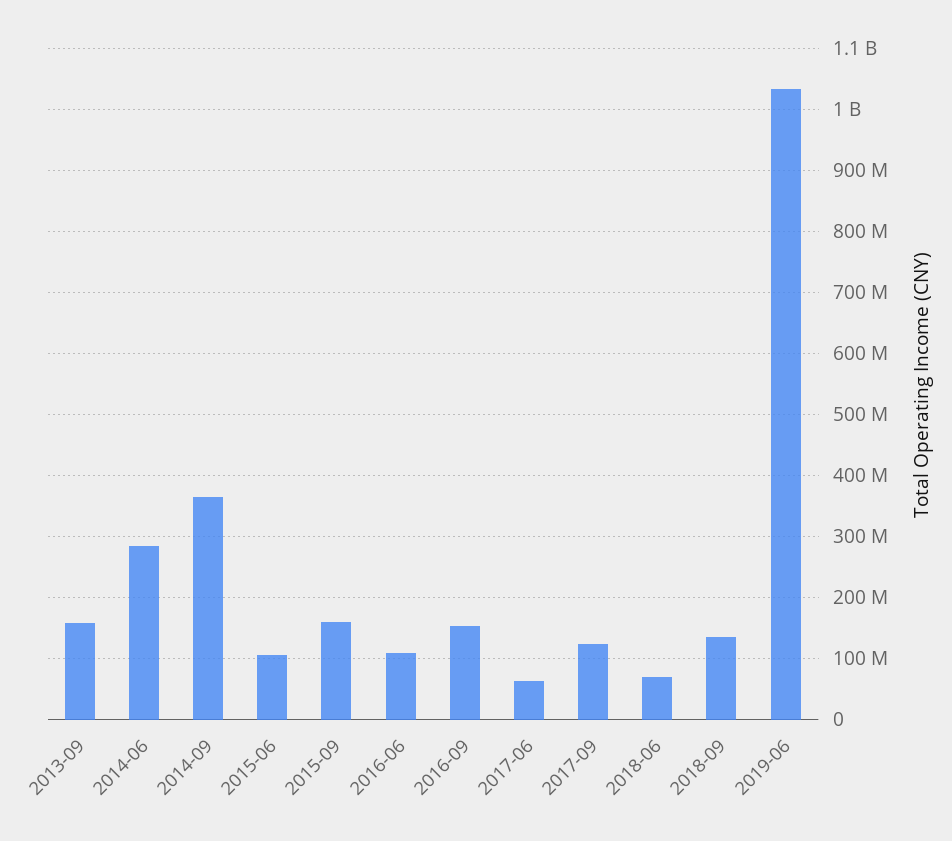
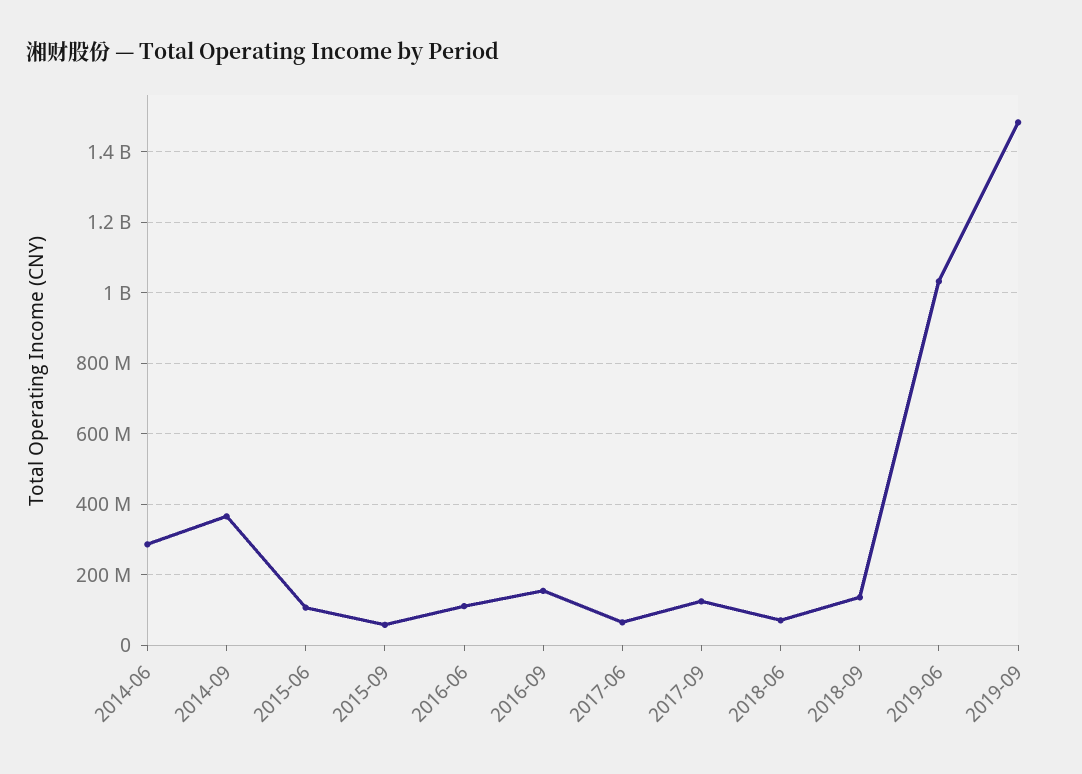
2013-09: 160000000 -> none
2015-09: 160000000 -> 60000000
2019-09: none -> 1480000000

